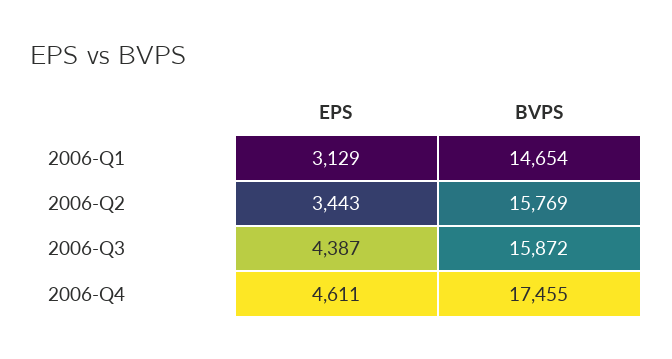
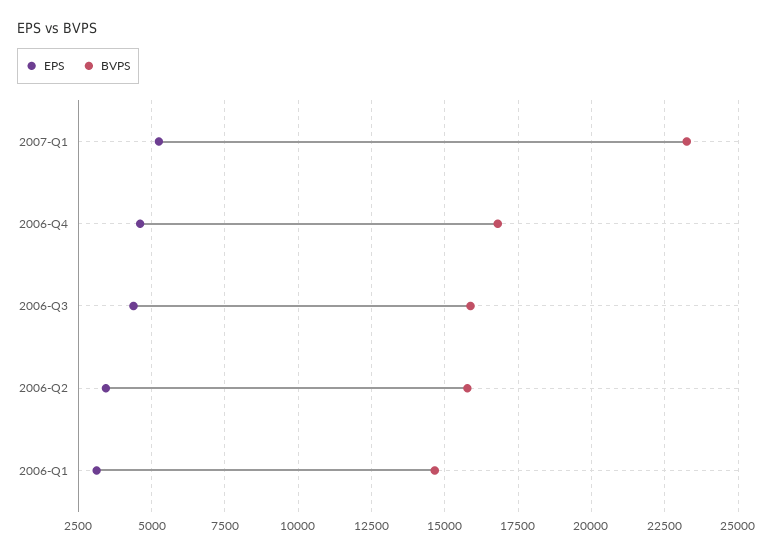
BVPS, 2006-Q4: 17455 -> 16750
EPS, 2007-Q1: none -> 5250
BVPS, 2007-Q1: none -> 23250

